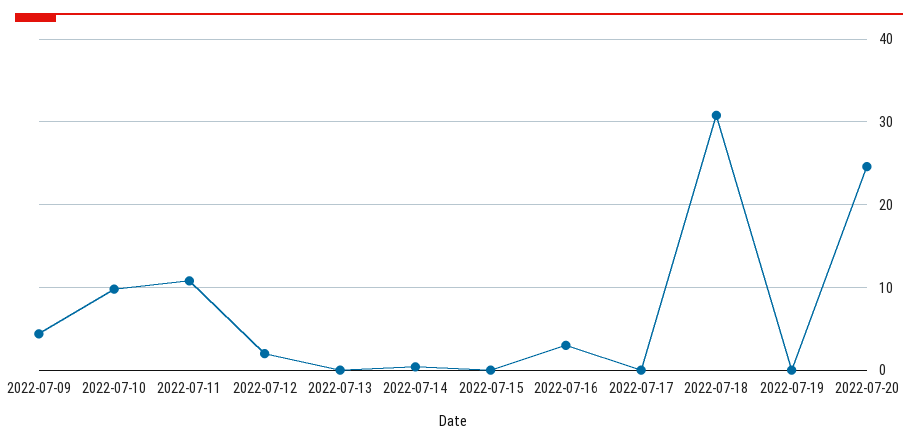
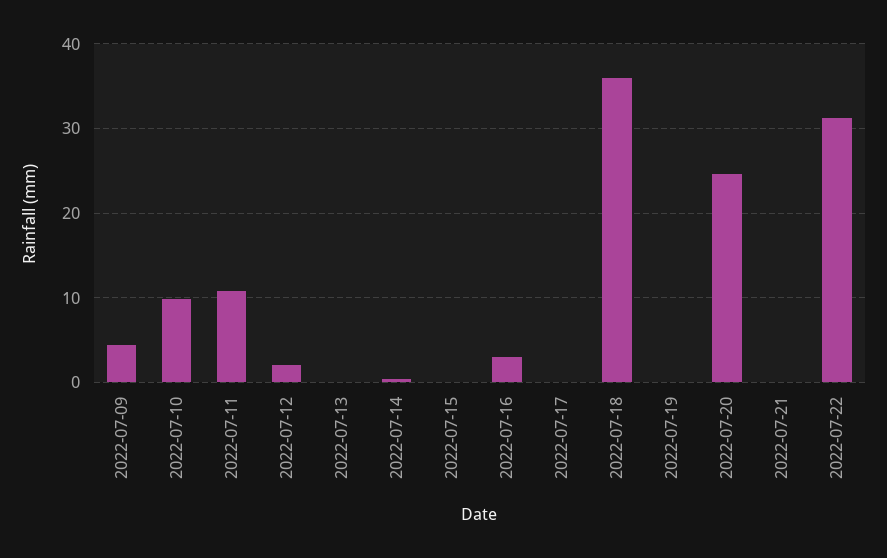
2022-07-18: 31 -> 36
2022-07-21: none -> 0
2022-07-22: none -> 31

